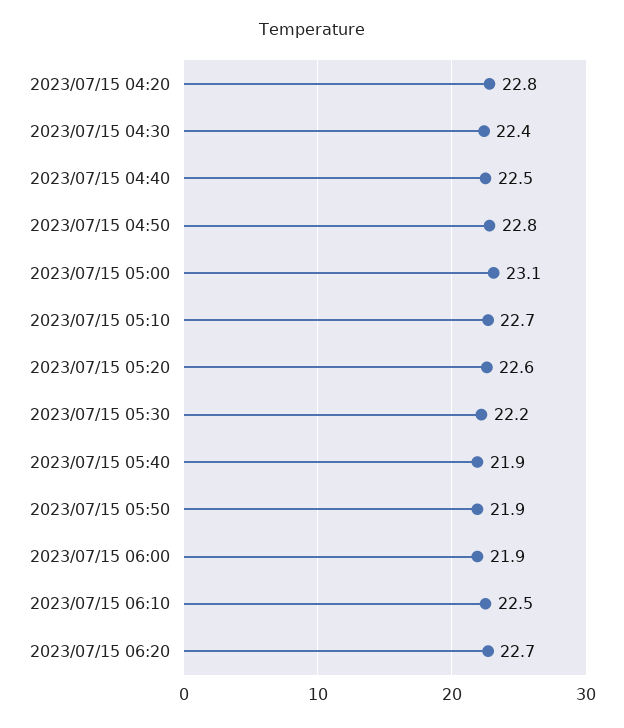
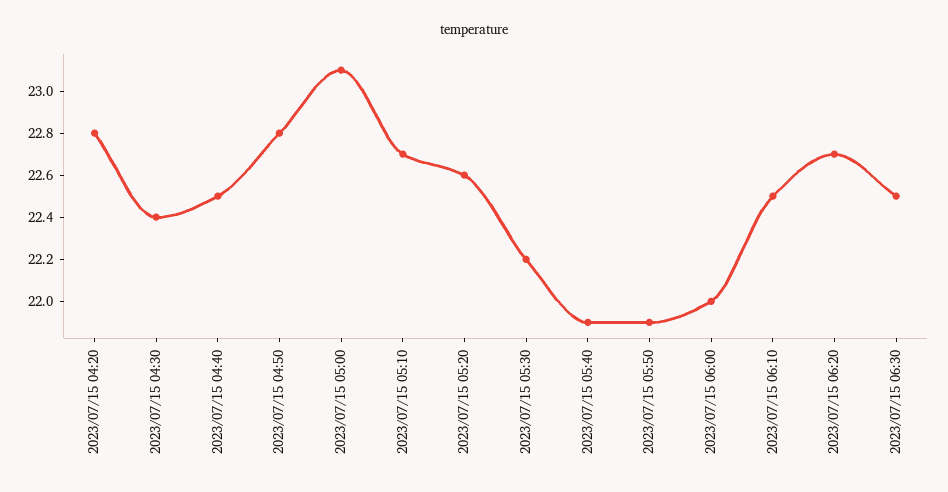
2023/07/15 06:00: 21.9 -> 22
2023/07/15 06:30: none -> 22.5

